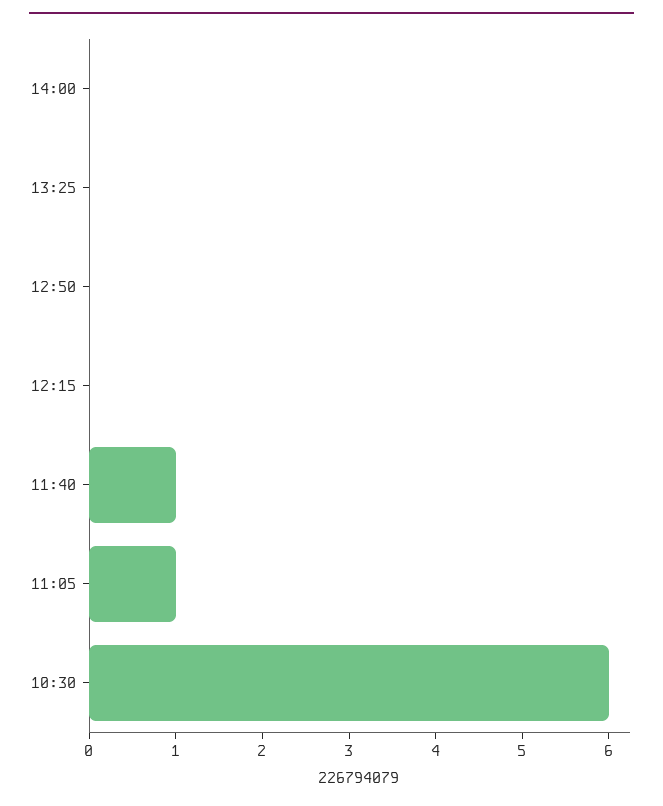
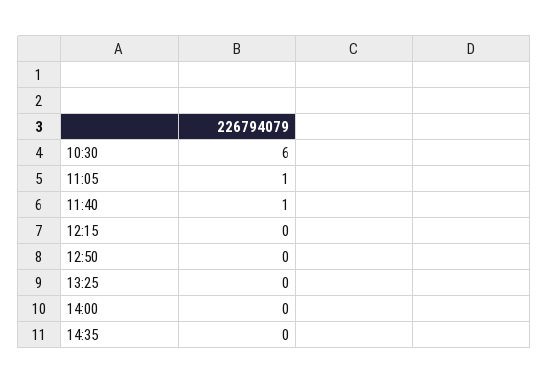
14:35: none -> 0

